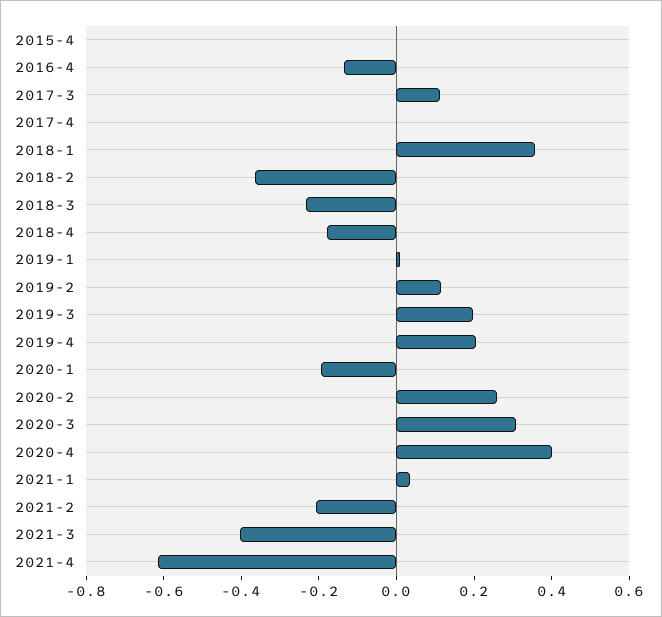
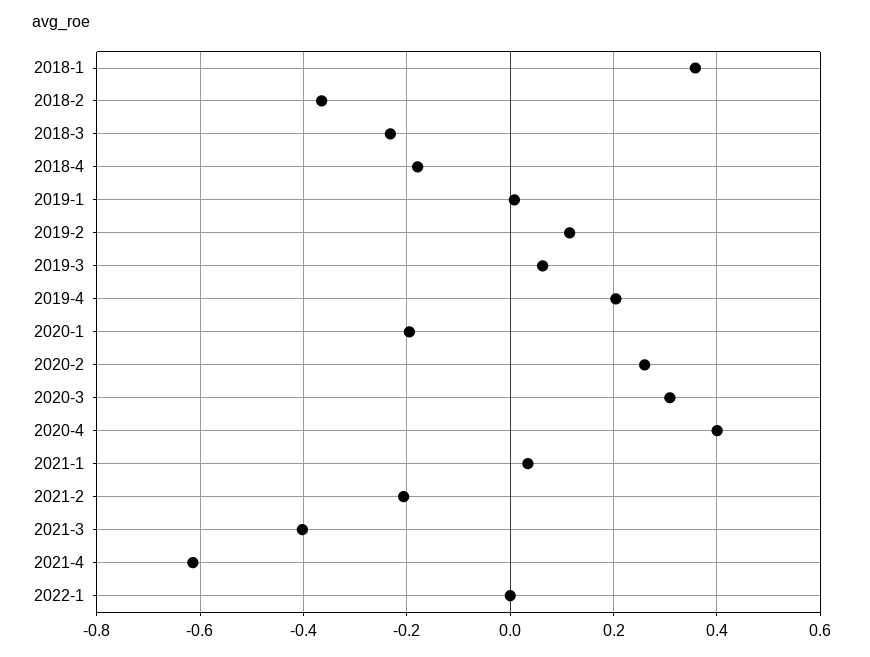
2015-4: 0 -> none
2016-4: -0.15 -> none
2017-3: 0.1 -> none
2017-4: 0 -> none
2019-3: 0.2 -> 0.06
2022-1: none -> 0

